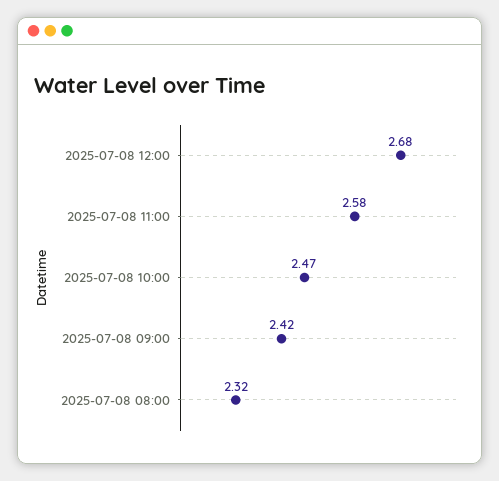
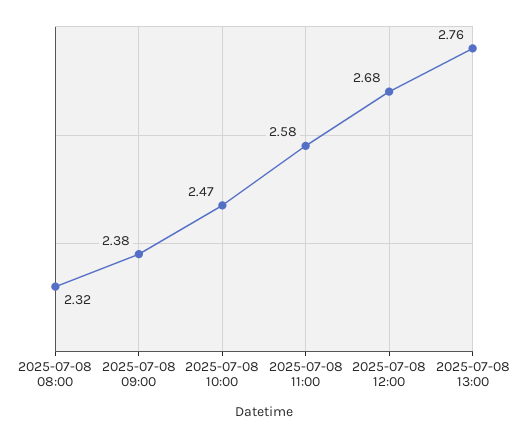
2025-07-08 09:00: 2.42 -> 2.38
2025-07-08 13:00: none -> 2.76

